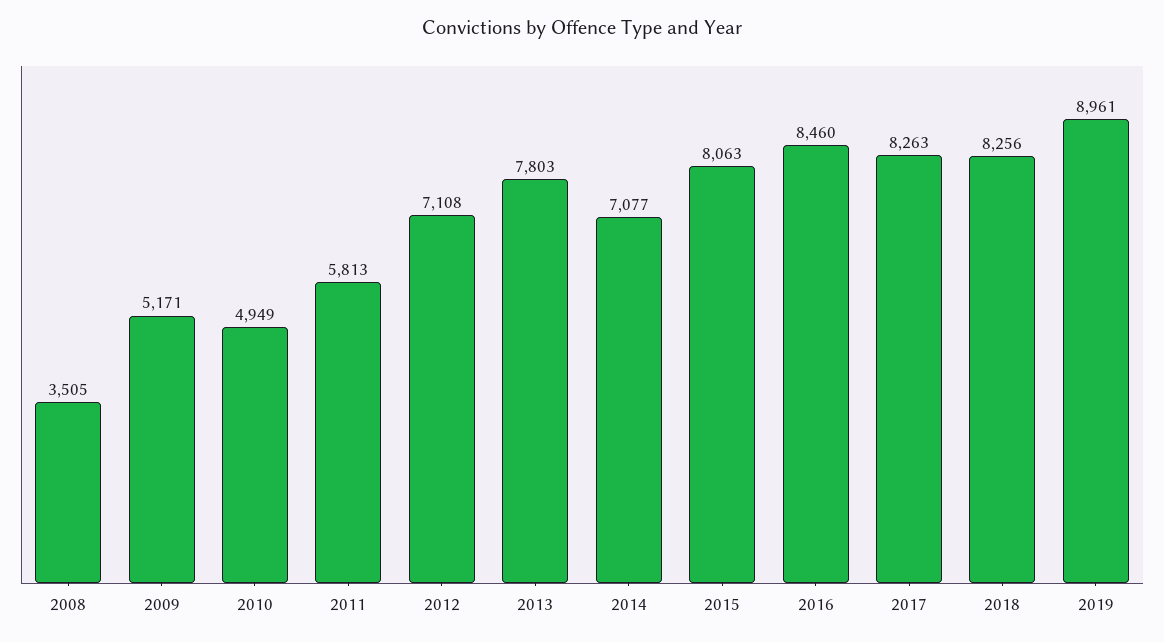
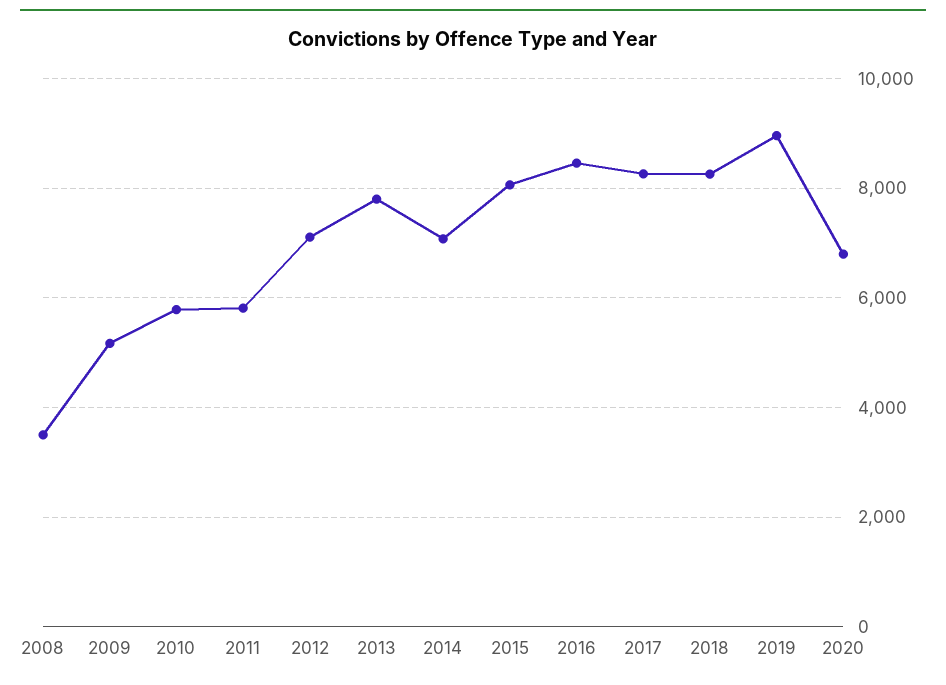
2010: 4949 -> 5800
2020: none -> 6800

